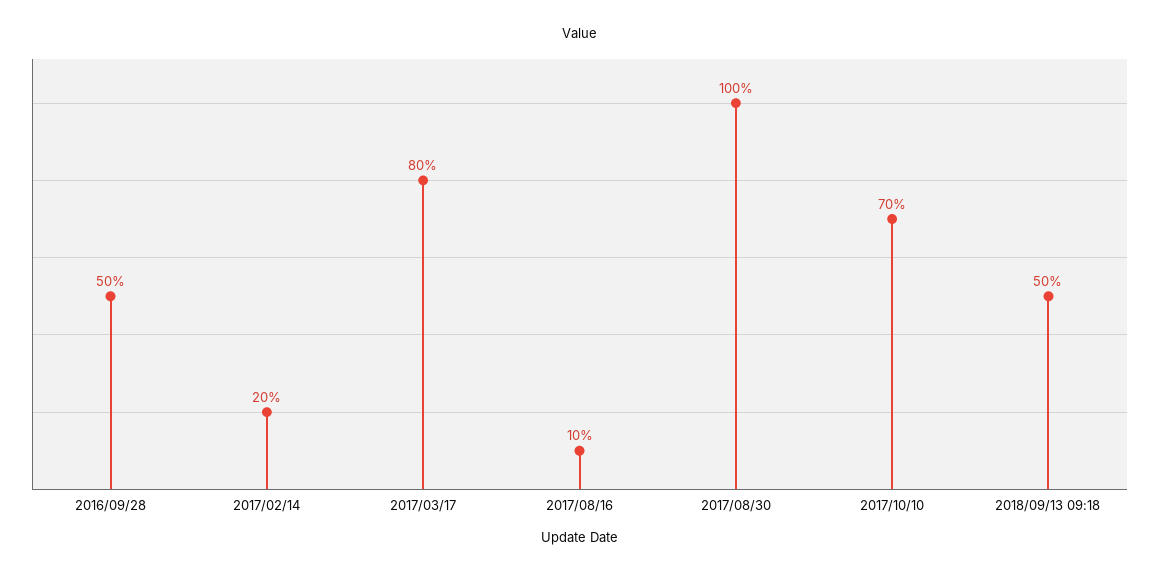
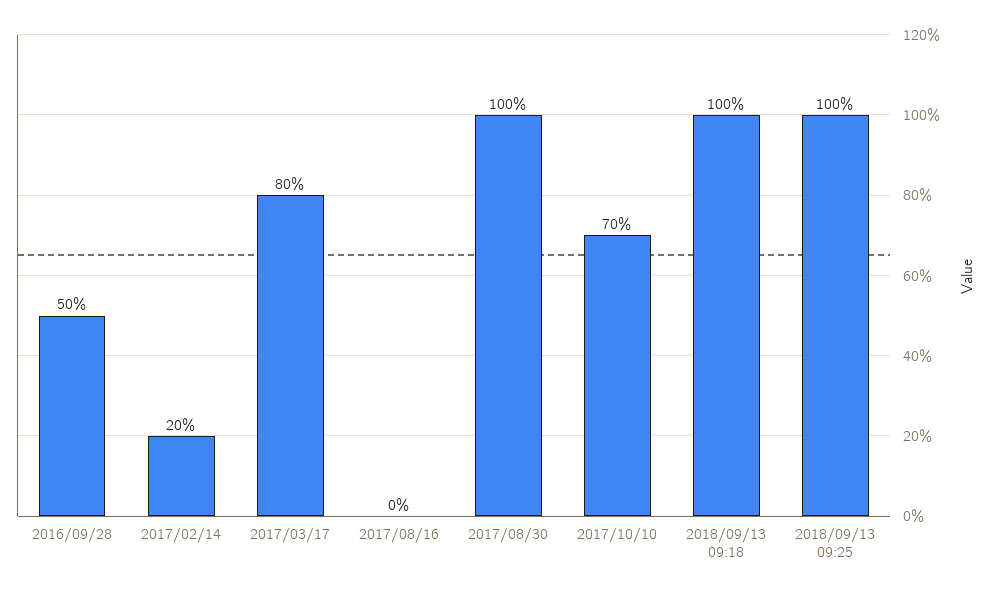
2017/08/16: 10 -> 0
2018/09/13 09:18: 50 -> 100
2018/09/13 09:25: none -> 100

